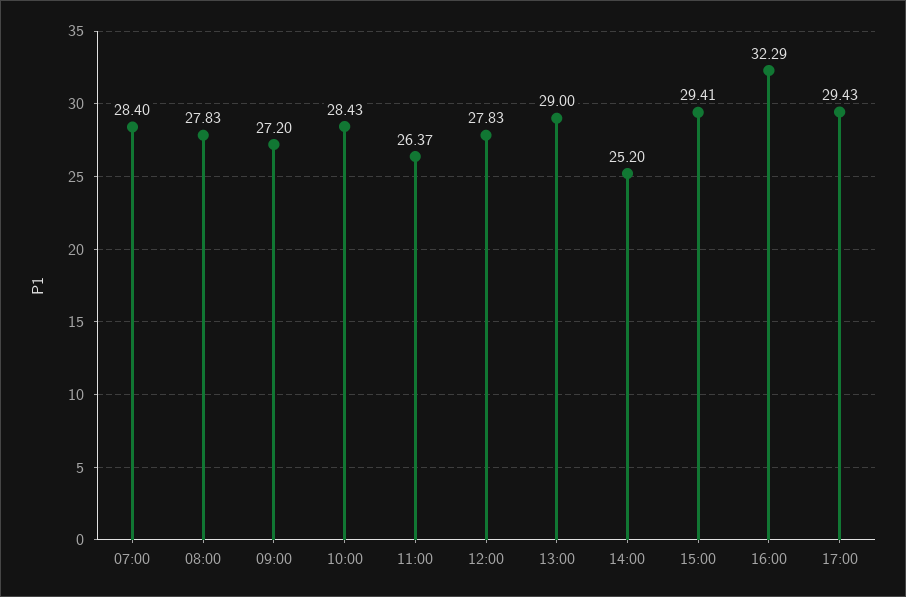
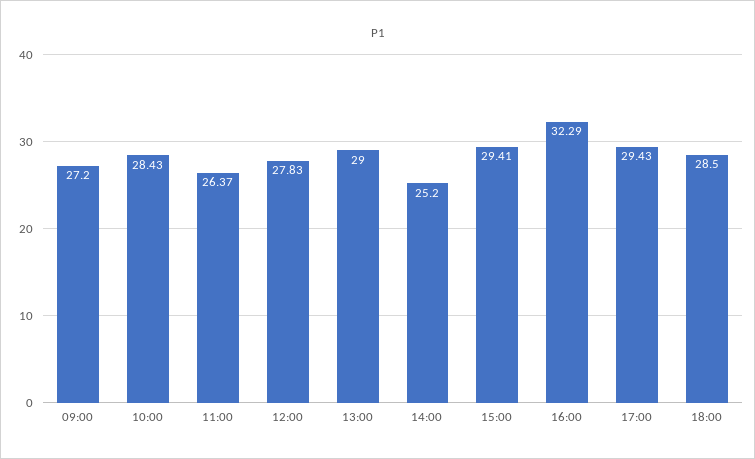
07:00: 28.4 -> none
08:00: 27.83 -> none
18:00: none -> 28.5

